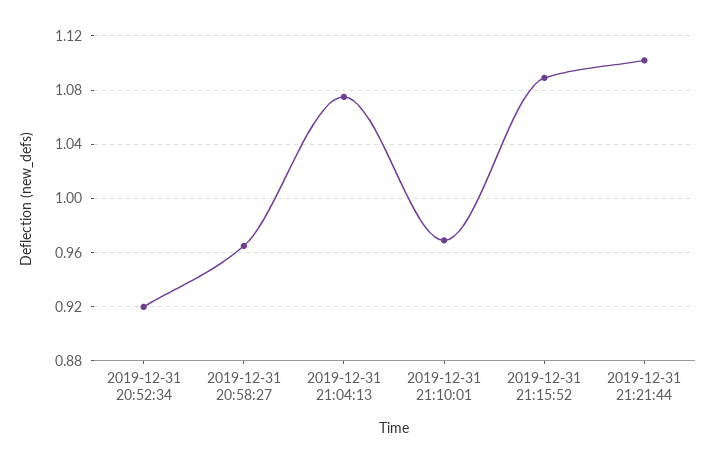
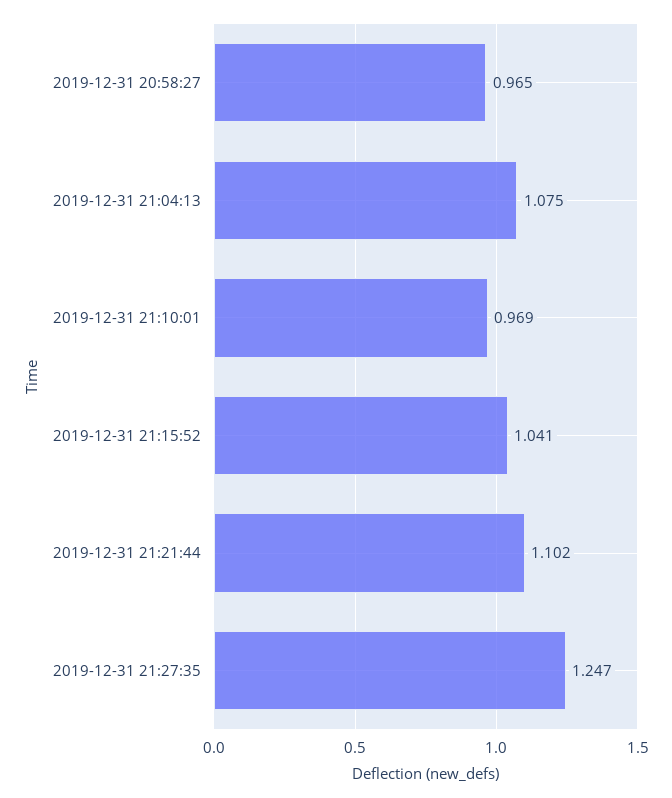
2019-12-31 20:52:34: 0.92 -> none
2019-12-31 21:15:52: 1.09 -> 1.041
2019-12-31 21:27:35: none -> 1.247

